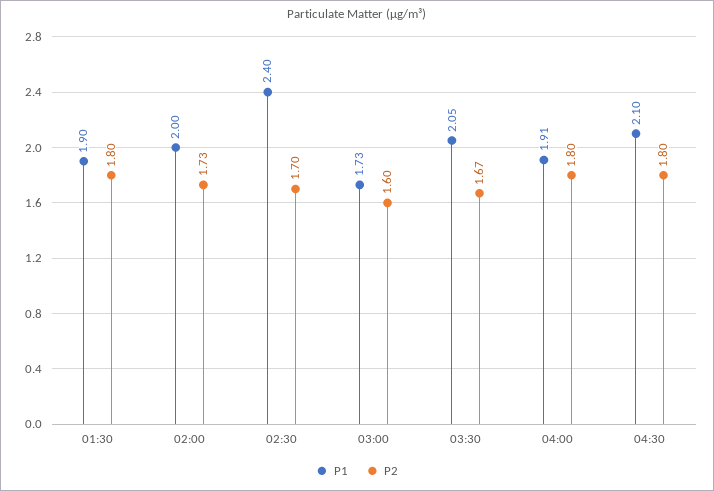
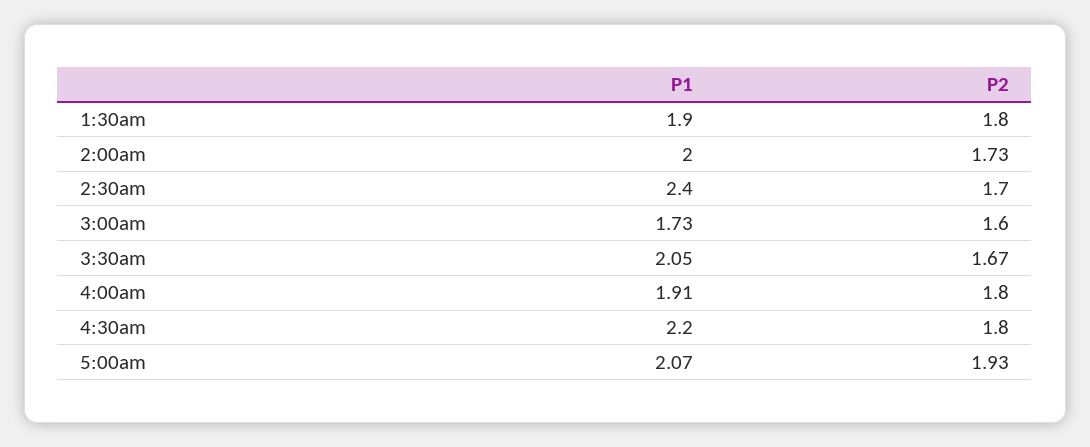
P1, 04:30: 2.1 -> 2.2
P1, 5:00am: none -> 2.07
P2, 5:00am: none -> 1.93

